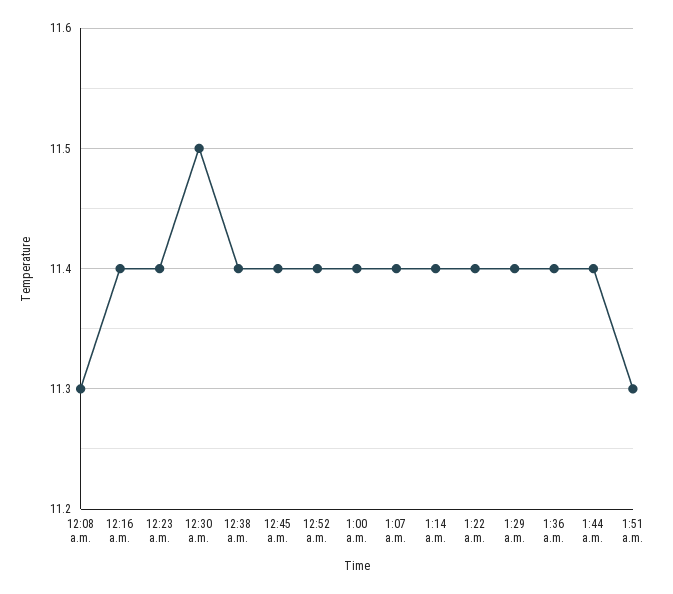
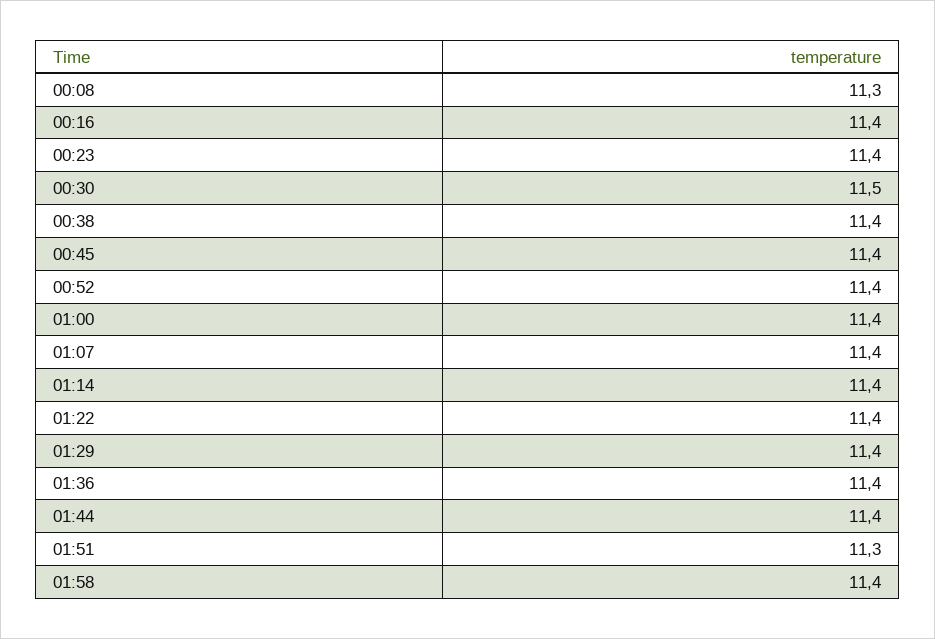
01:58: none -> 11.4

